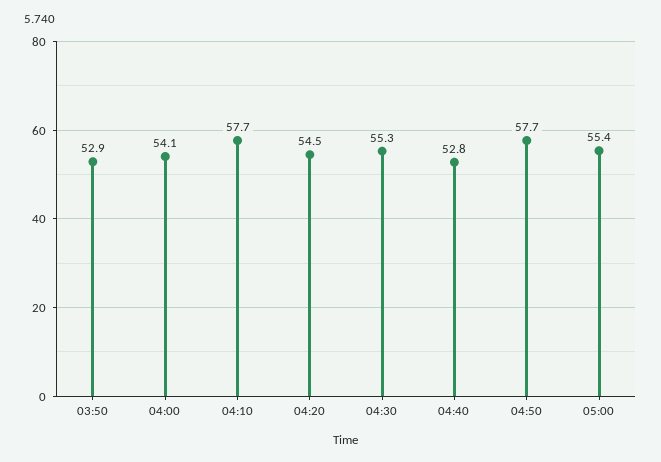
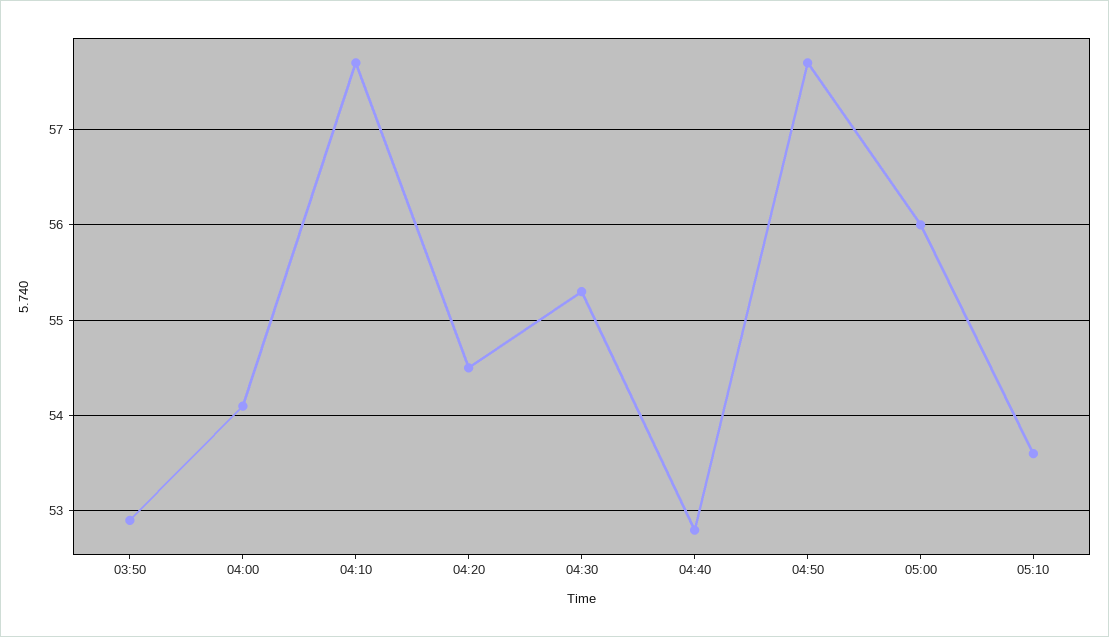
05:00: 55.4 -> 56
05:10: none -> 53.6

